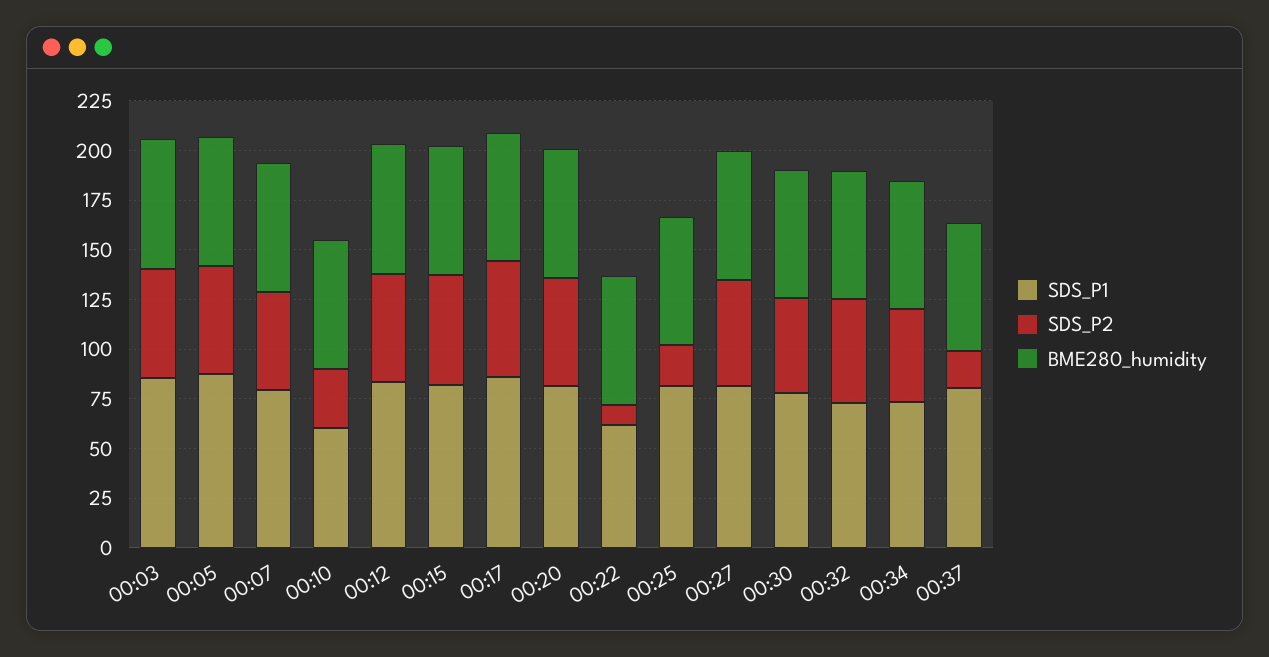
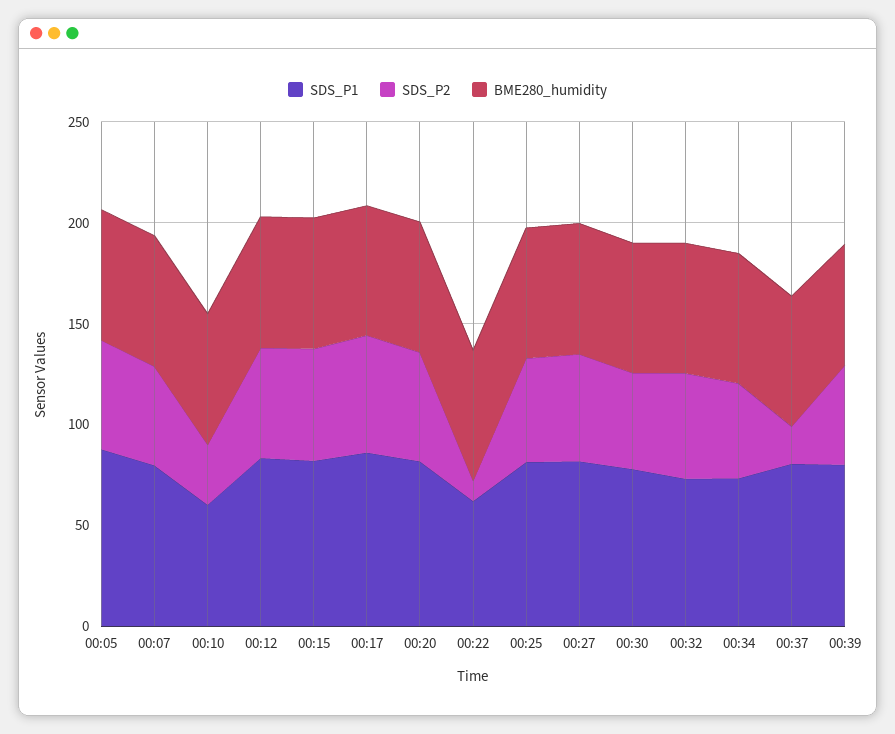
SDS_P1, 00:03: 85 -> none
SDS_P2, 00:03: 55 -> none
BME280_humidity, 00:03: 65 -> none
SDS_P2, 00:25: 20 -> 50
SDS_P1, 00:39: none -> 80
SDS_P2, 00:39: none -> 50
BME280_humidity, 00:39: none -> 60

